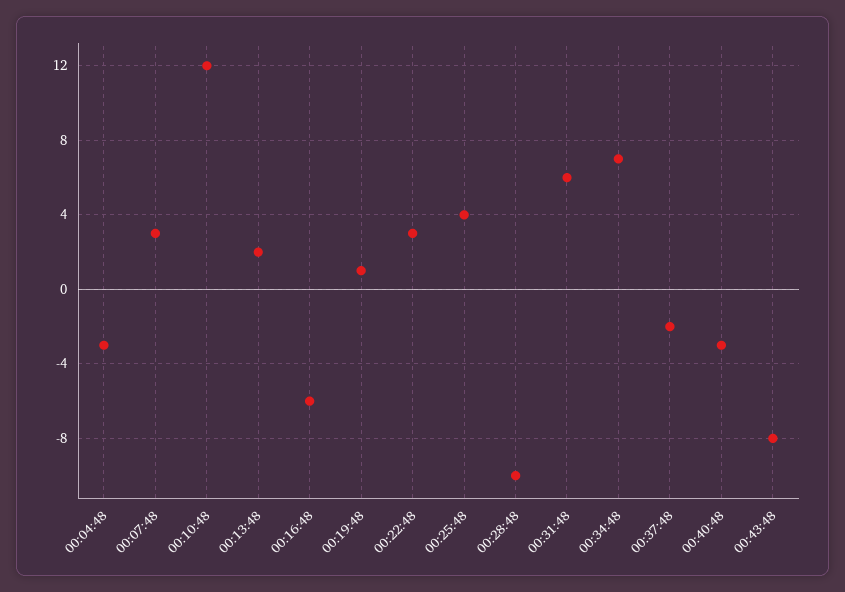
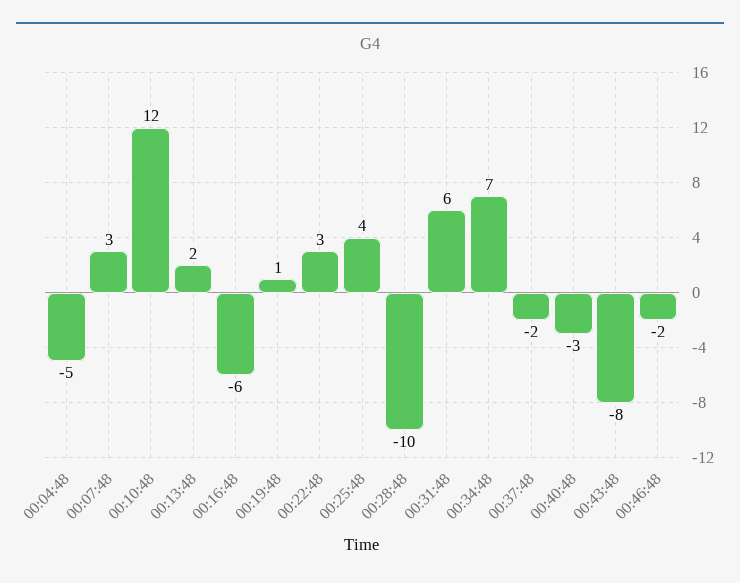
00:04:48: -3 -> -5
00:46:48: none -> -2

